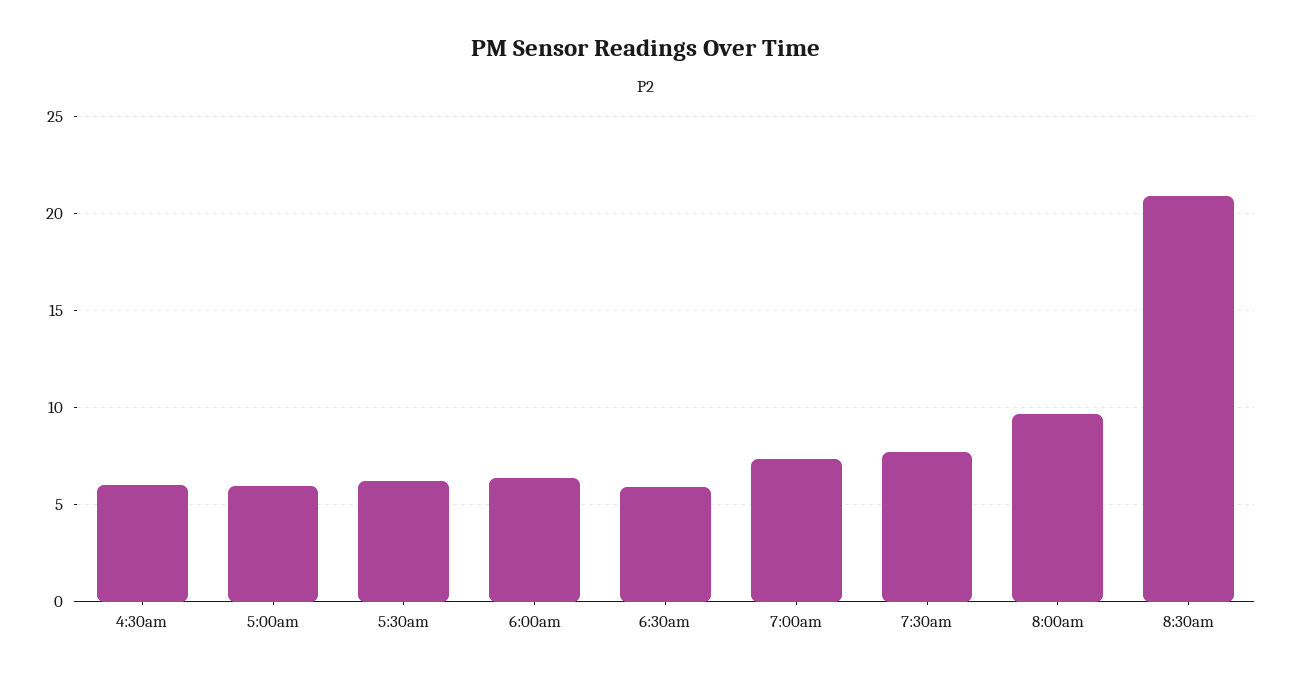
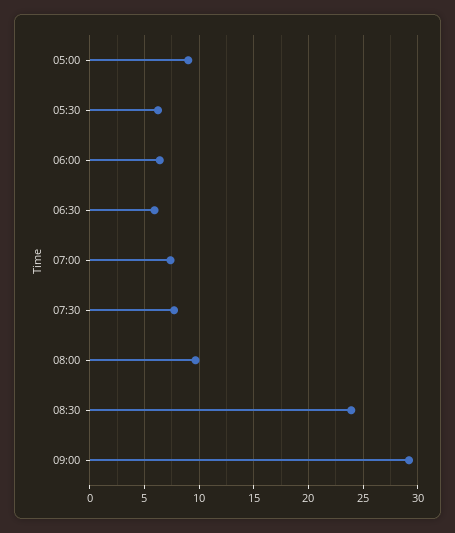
4:30am: 6 -> none
5:00am: 6 -> 9
8:30am: 21 -> 24
09:00: none -> 29

